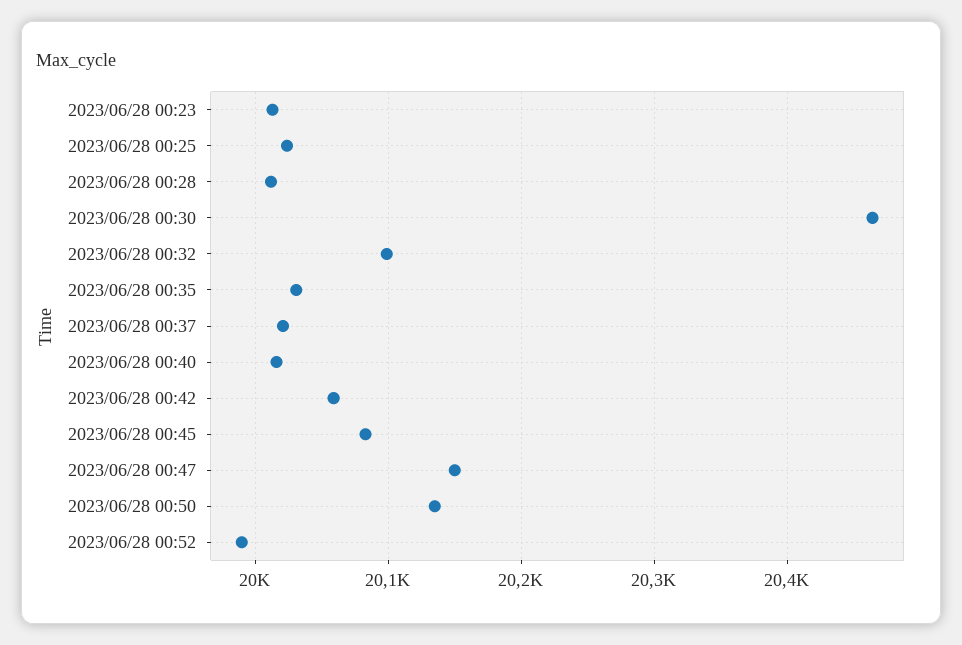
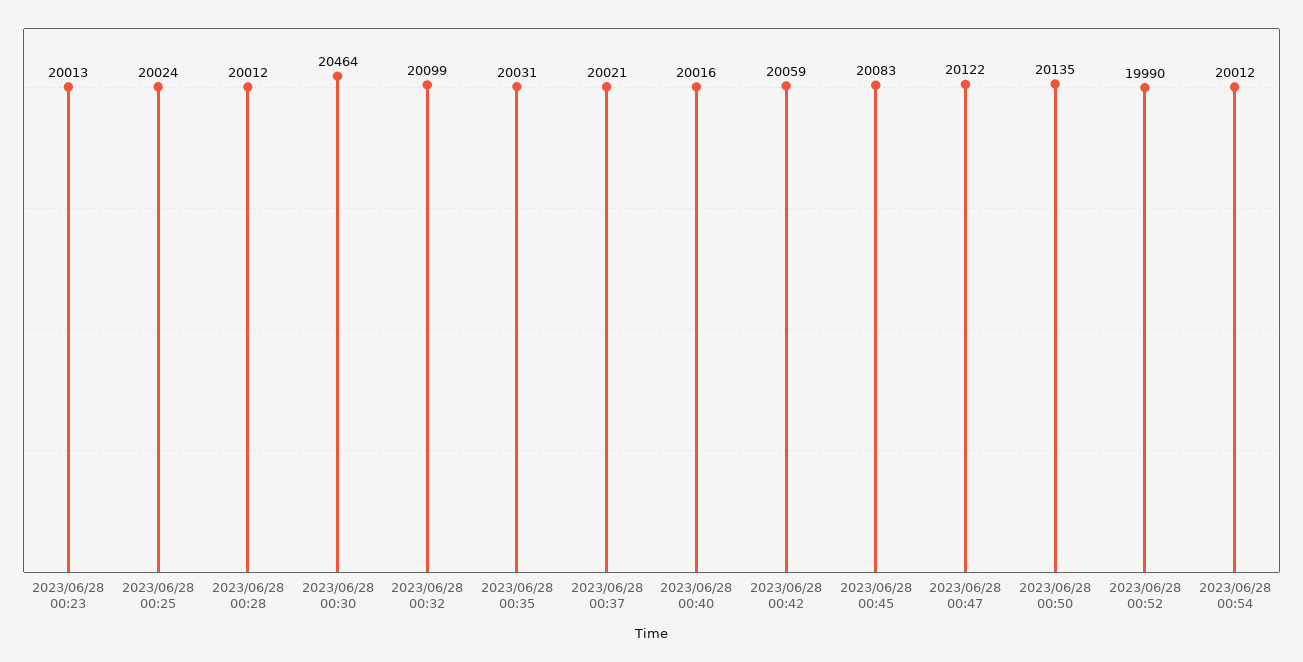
2023/06/28 00:47: 20150 -> 20122
2023/06/28 00:54: none -> 20012

